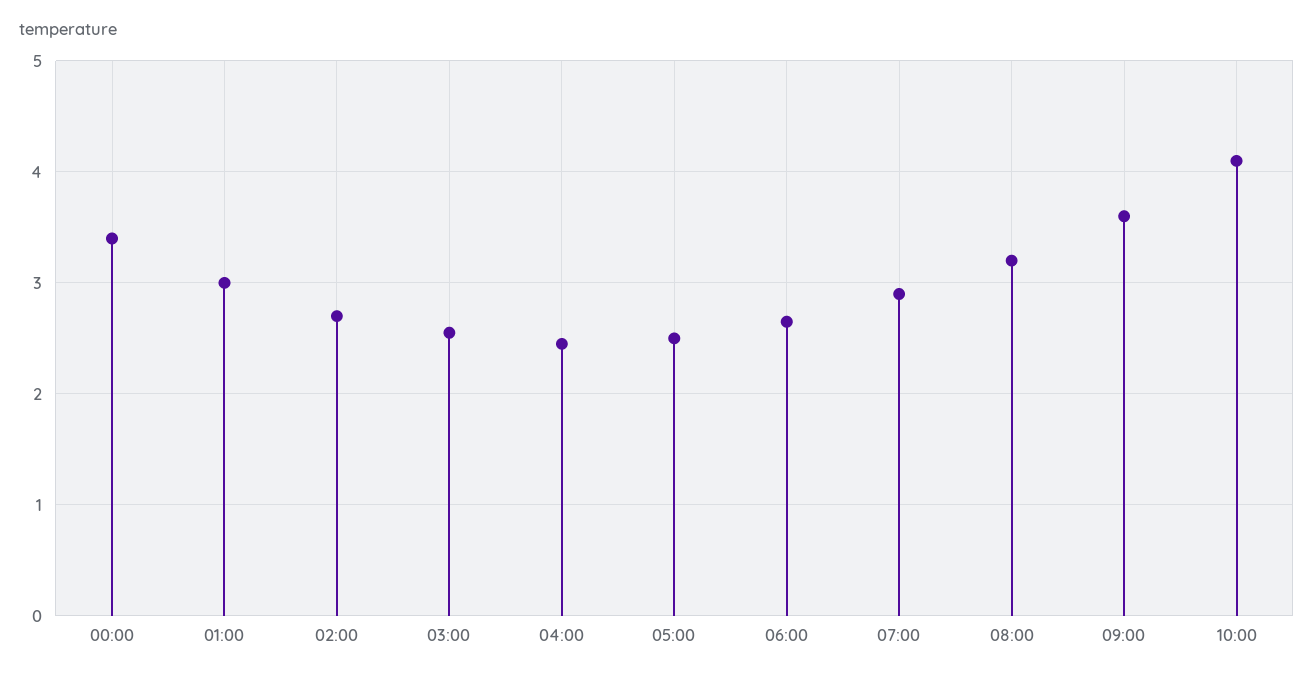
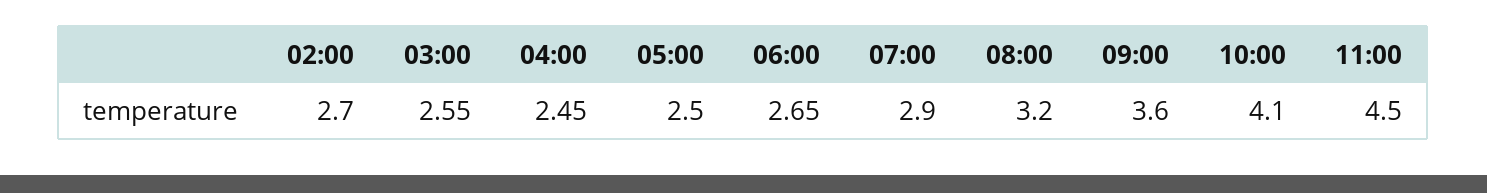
00:00: 3.4 -> none
01:00: 3 -> none
11:00: none -> 4.5

